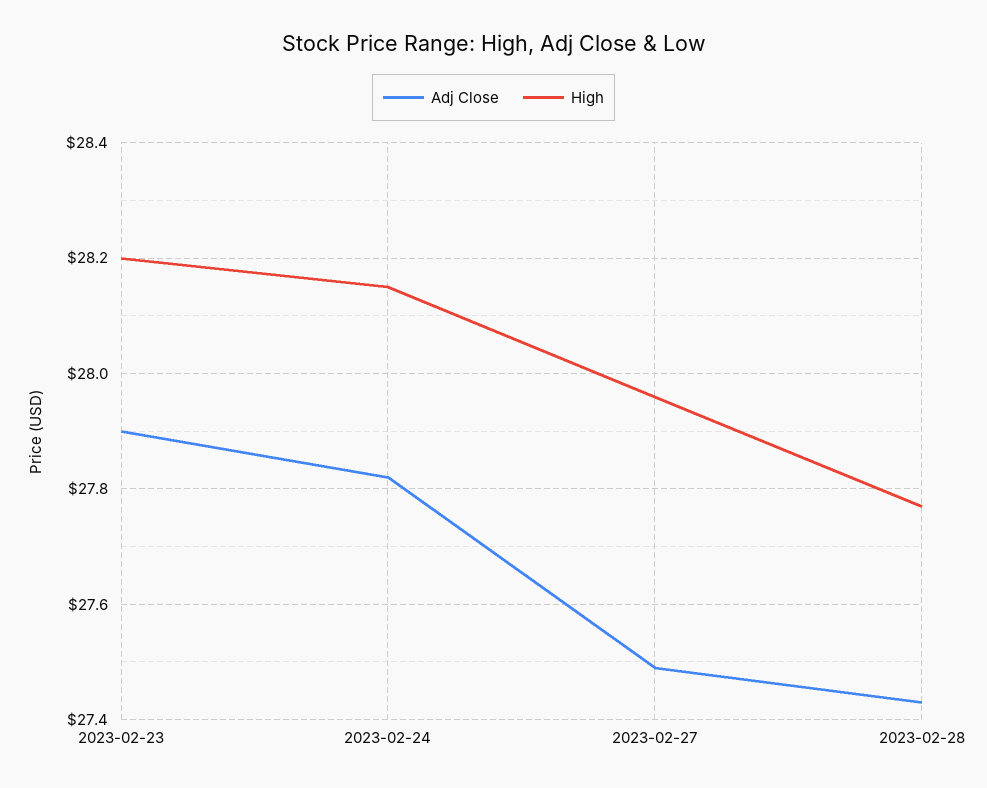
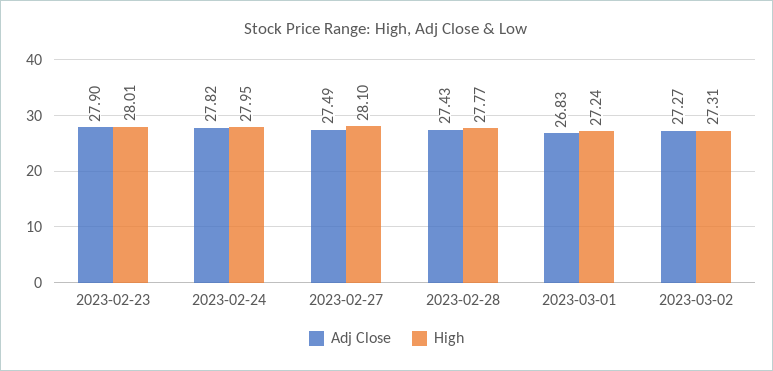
High, 2023-02-23: 28.2 -> 28.01
High, 2023-02-24: 28.15 -> 27.95
High, 2023-02-27: 27.95 -> 28.1
Adj Close, 2023-03-01: none -> 26.83
High, 2023-03-01: none -> 27.24
Adj Close, 2023-03-02: none -> 27.27
High, 2023-03-02: none -> 27.31

